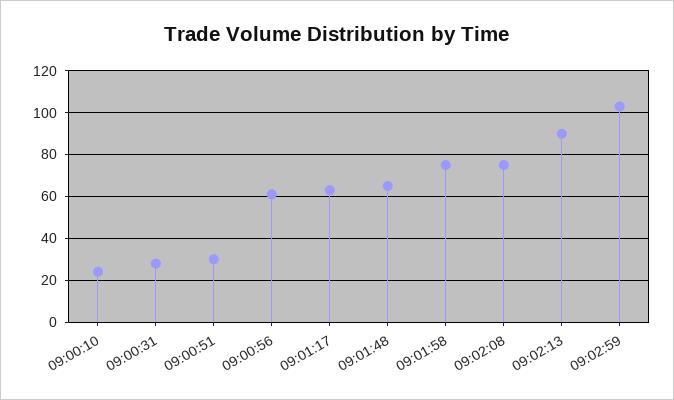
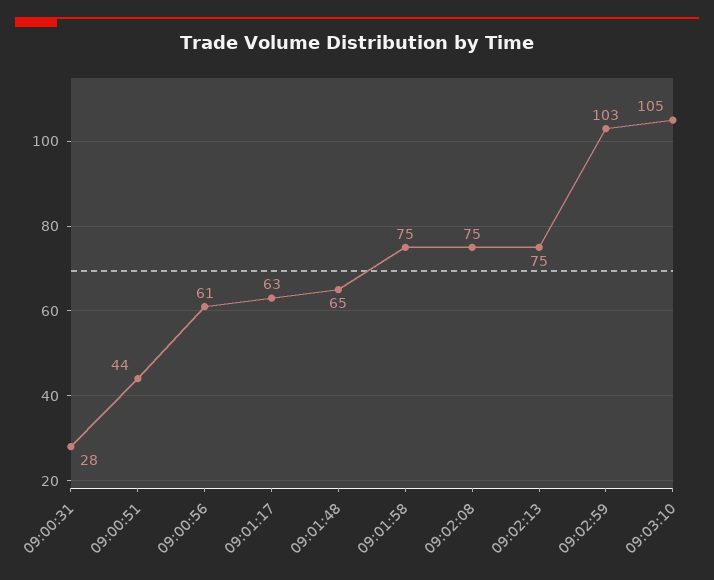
09:00:10: 25 -> none
09:00:51: 30 -> 44
09:02:13: 90 -> 75
09:03:10: none -> 105

